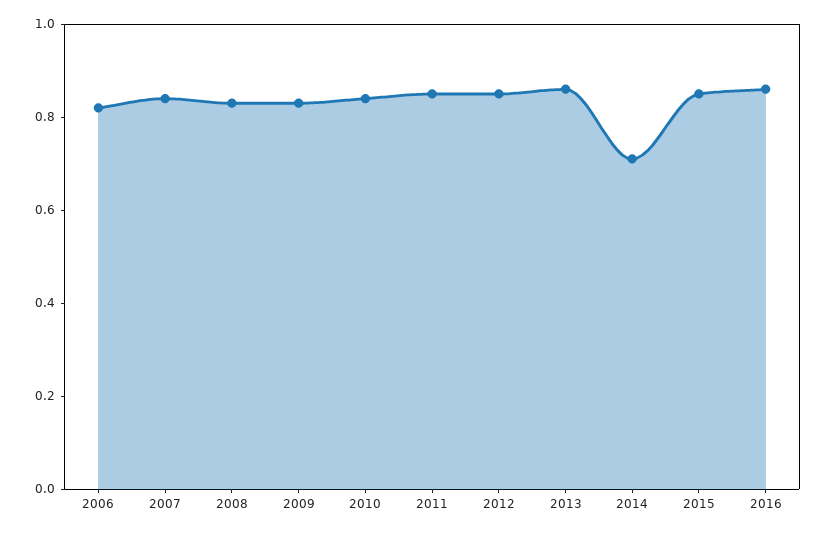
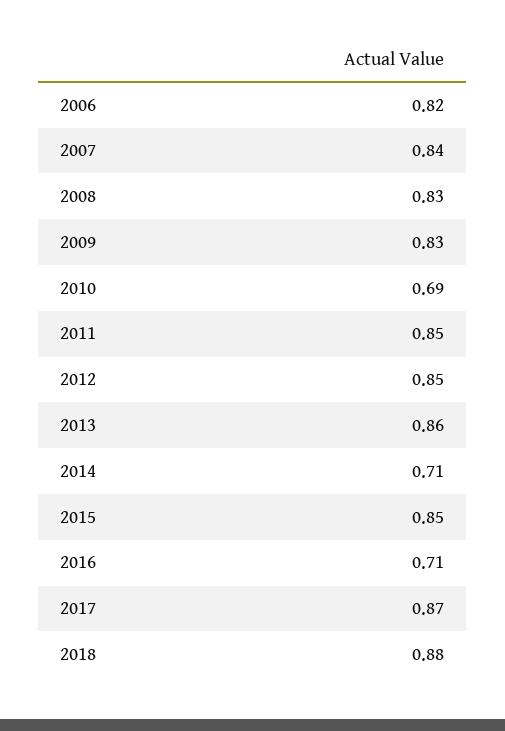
2010: 0.85 -> 0.69
2016: 0.85 -> 0.71
2017: none -> 0.87
2018: none -> 0.88

